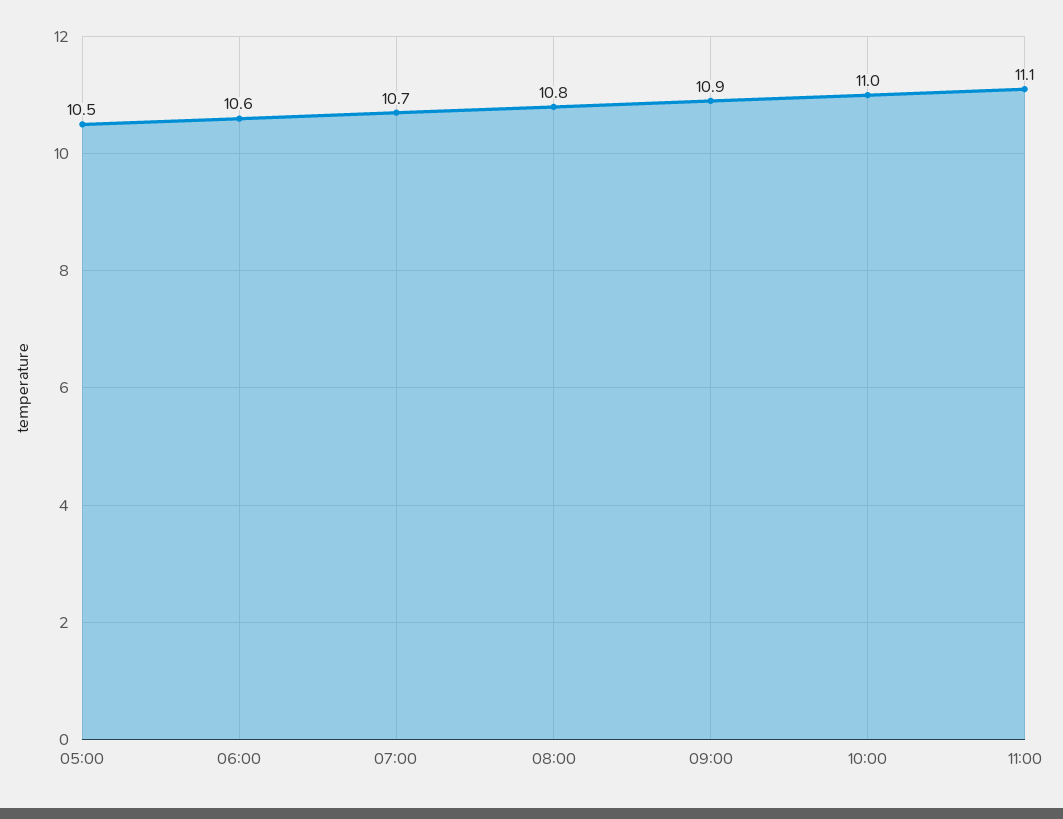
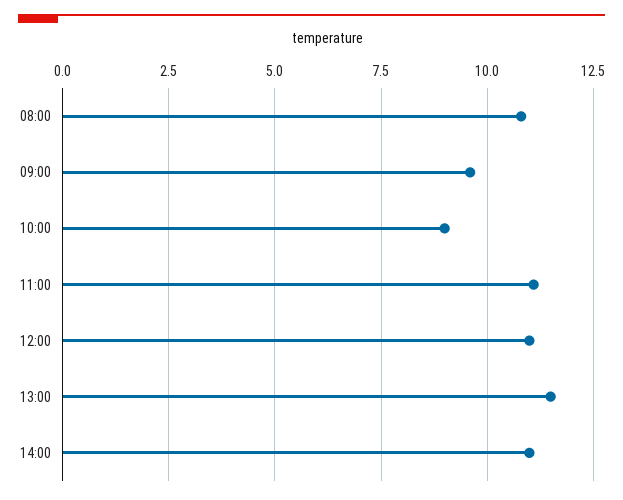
05:00: 10.5 -> none
06:00: 10.6 -> none
07:00: 10.7 -> none
09:00: 10.9 -> 9.5
10:00: 11 -> 9
12:00: none -> 11
13:00: none -> 11.5
14:00: none -> 11

